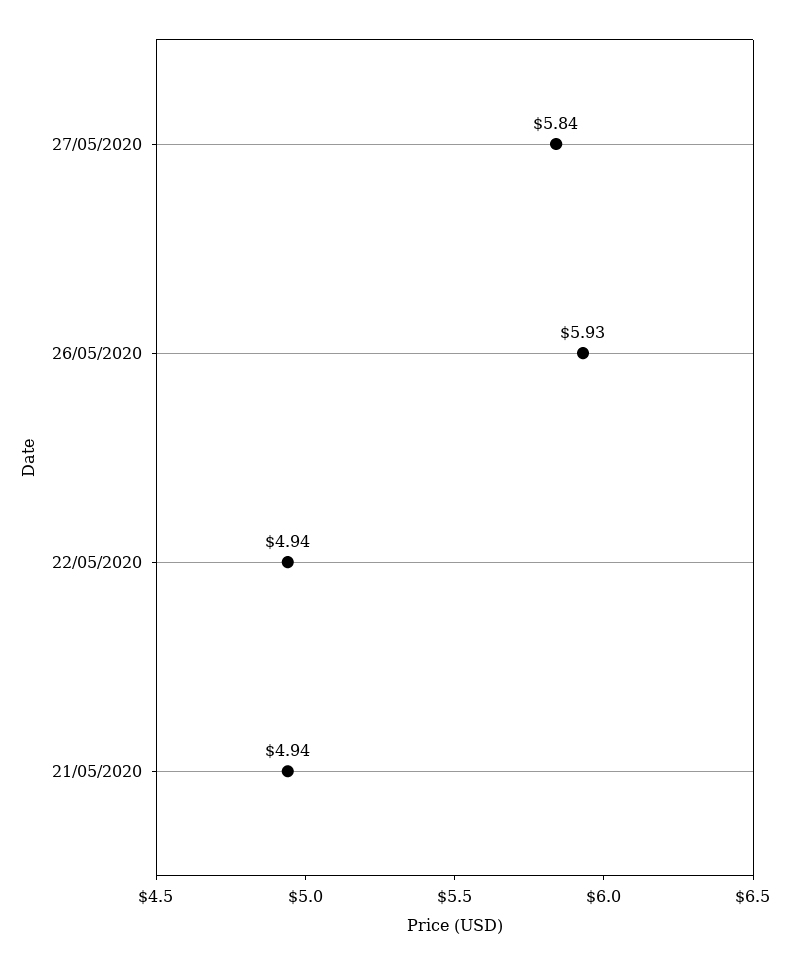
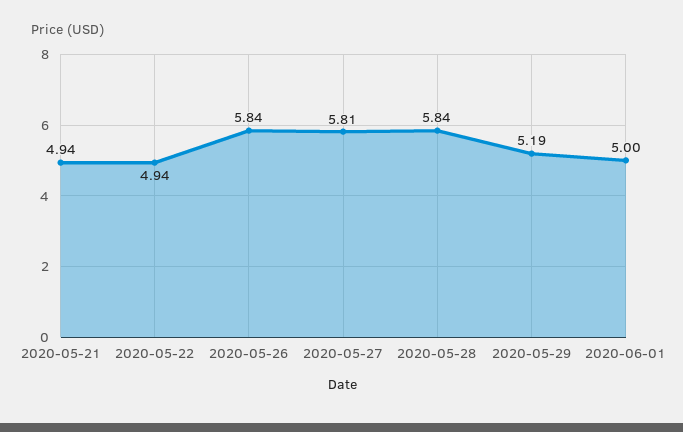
27/05/2020: 5.84 -> 5.81
26/05/2020: 5.93 -> 5.84
2020-05-28: none -> 5.84
2020-05-29: none -> 5.19
2020-06-01: none -> 5

